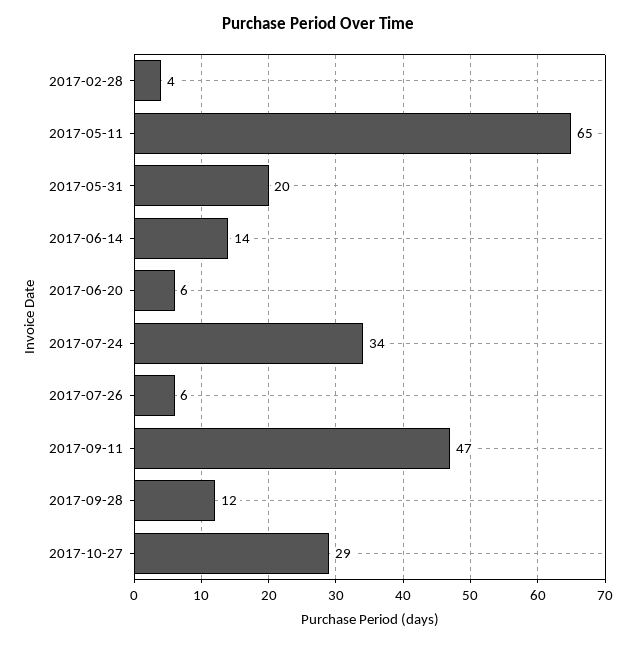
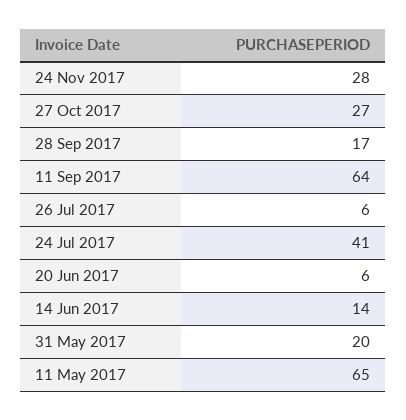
2017-02-28: 4 -> none
2017-07-24: 34 -> 41
2017-09-11: 47 -> 64
2017-09-28: 12 -> 17
2017-10-27: 29 -> 27
24 Nov 2017: none -> 28

